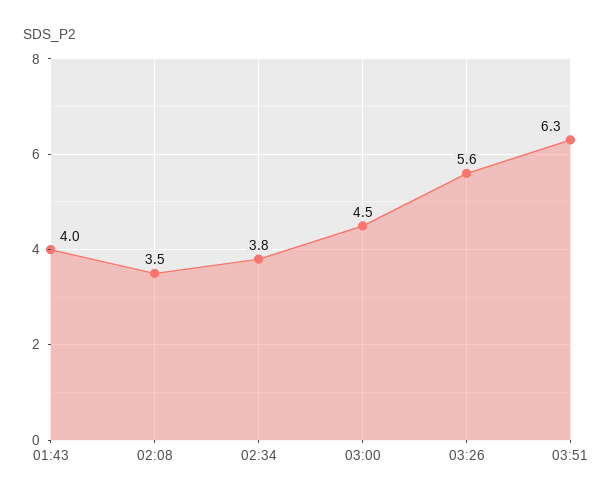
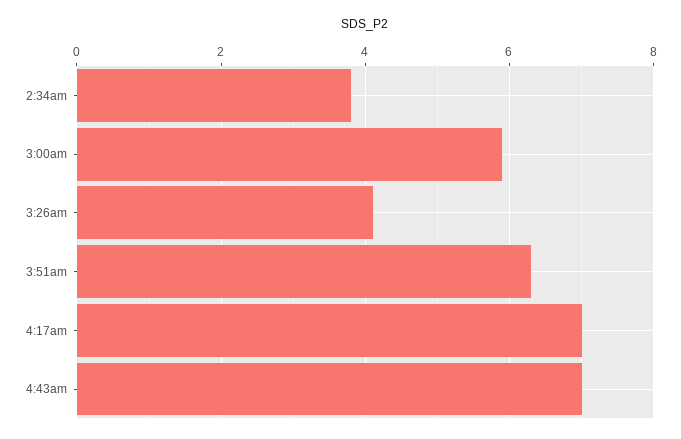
01:43: 4 -> none
02:08: 3.5 -> none
03:00: 4.5 -> 6
03:26: 5.6 -> 4
4:17am: none -> 7
4:43am: none -> 7

